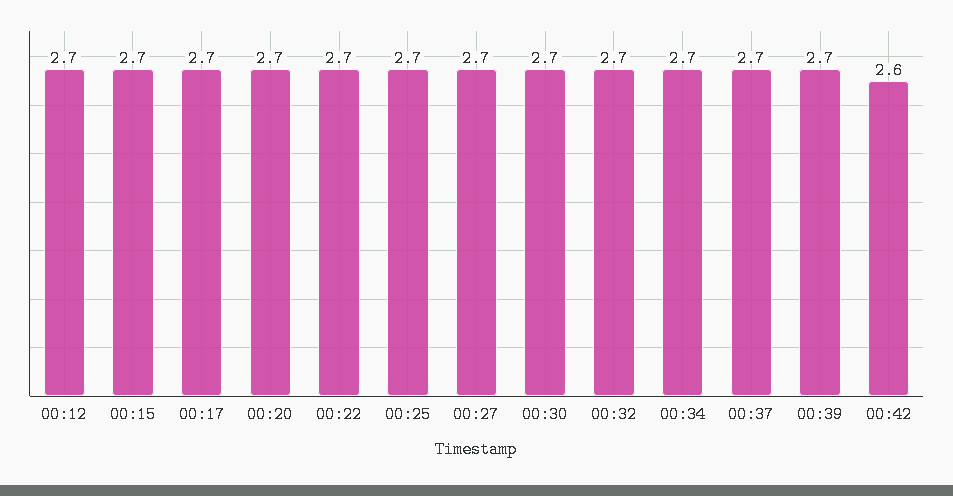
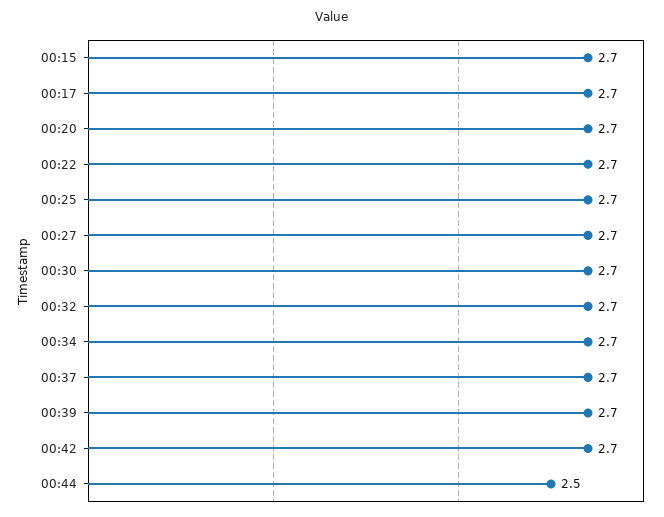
00:12: 2.7 -> none
00:42: 2.6 -> 2.7
00:44: none -> 2.5

